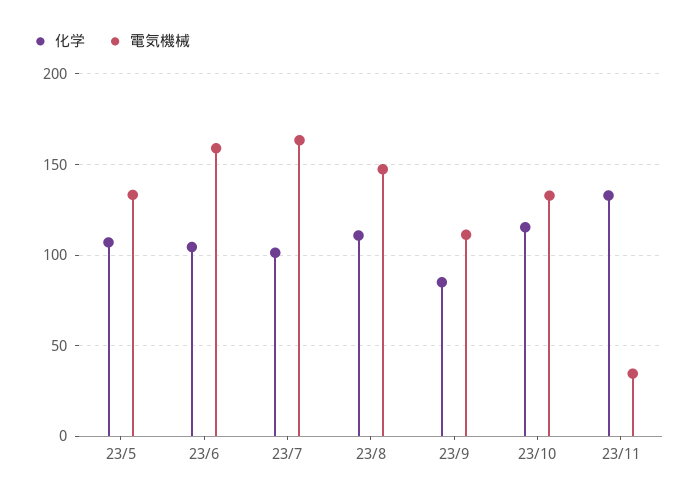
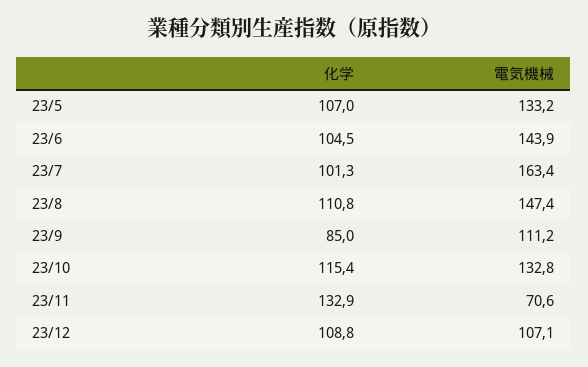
電気機械, 23/6: 160 -> 143.9
電気機械, 23/11: 35 -> 70.6
化学, 23/12: none -> 108.8
電気機械, 23/12: none -> 107.1

